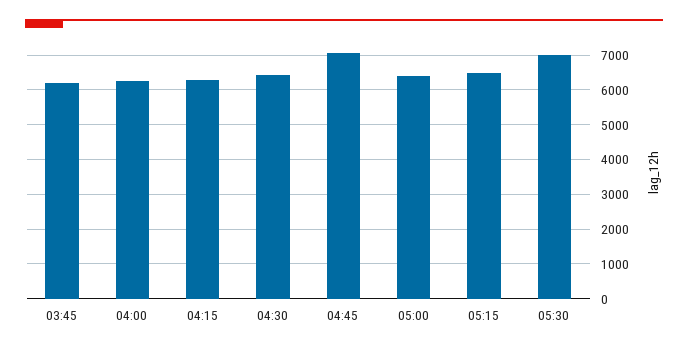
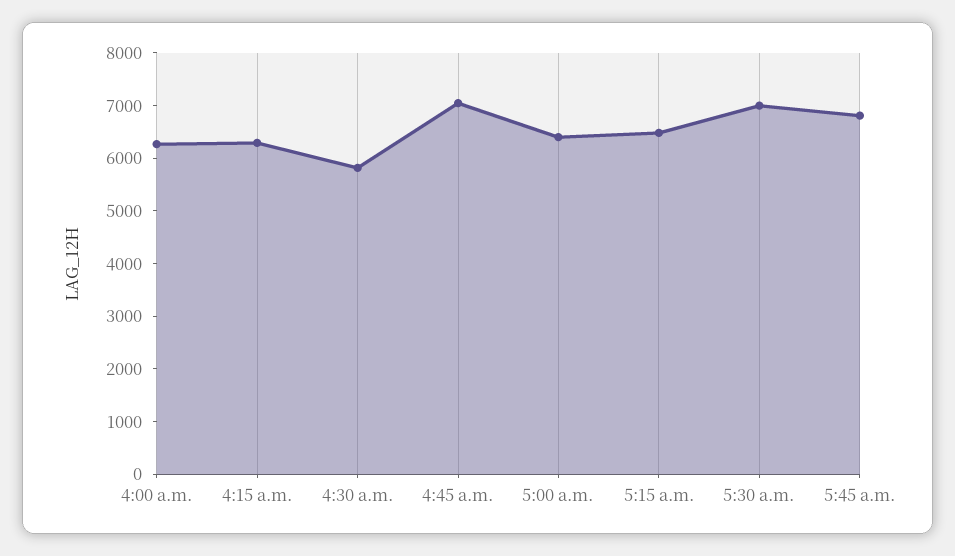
03:45: 6200 -> none
04:30: 6400 -> 5800
5:45 a.m.: none -> 6800

